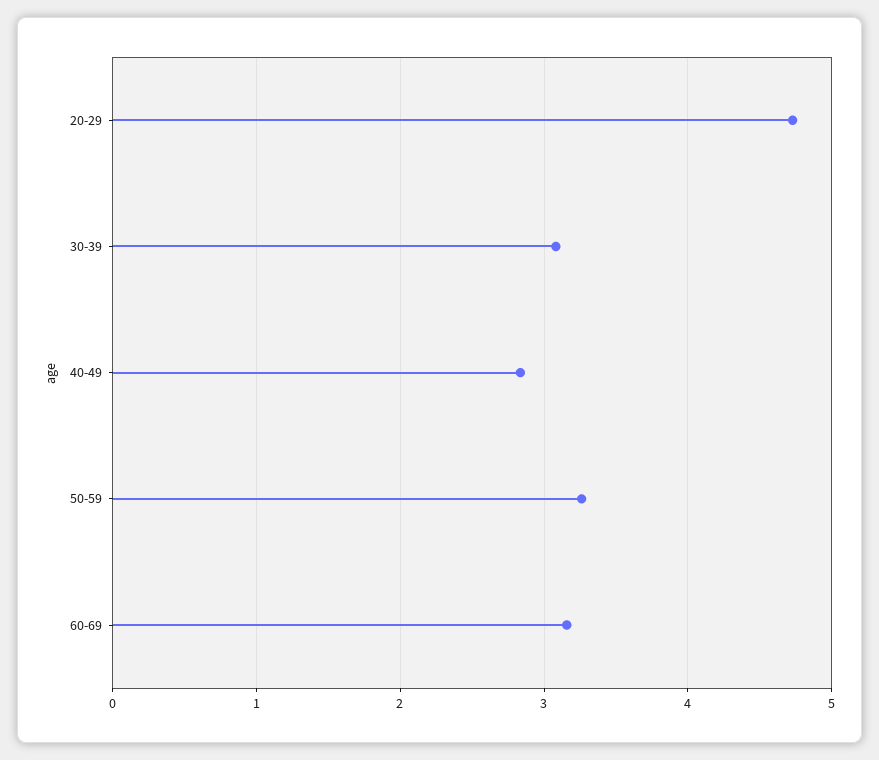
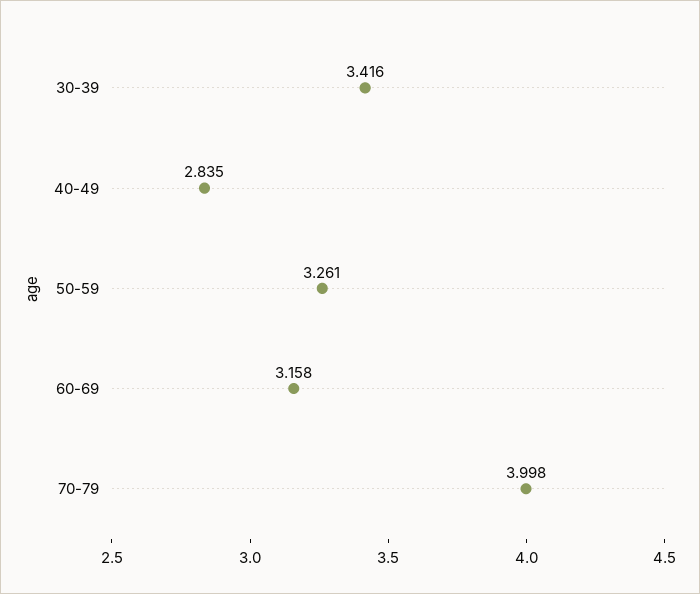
20-29: 4.7 -> none
30-39: 3.1 -> 3.416
70-79: none -> 3.998

